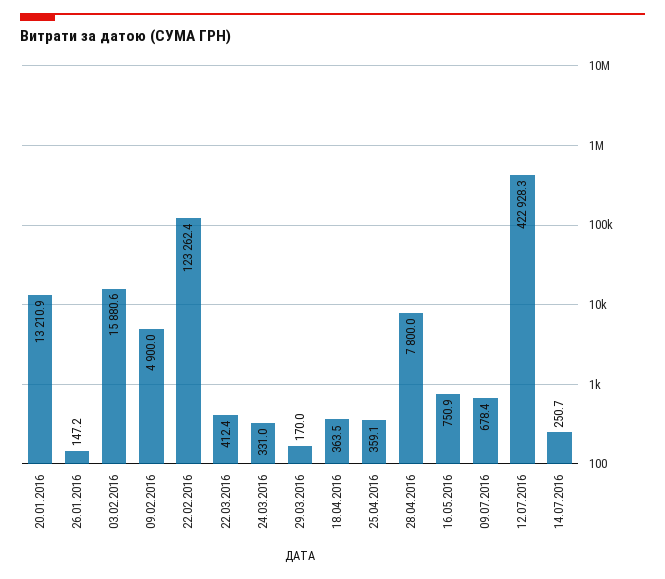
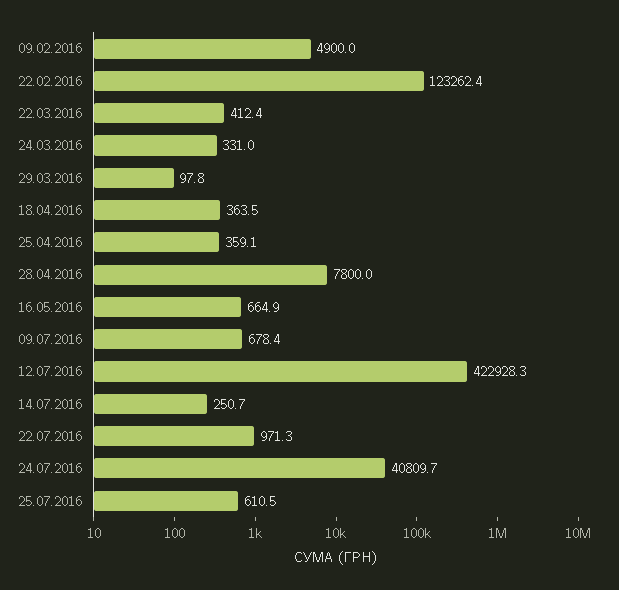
20.01.2016: 13210.9 -> none
26.01.2016: 147.2 -> none
03.02.2016: 15880.6 -> none
29.03.2016: 170 -> 97.8
16.05.2016: 750.9 -> 664.9
22.07.2016: none -> 971.3
24.07.2016: none -> 40809.7
25.07.2016: none -> 610.5

